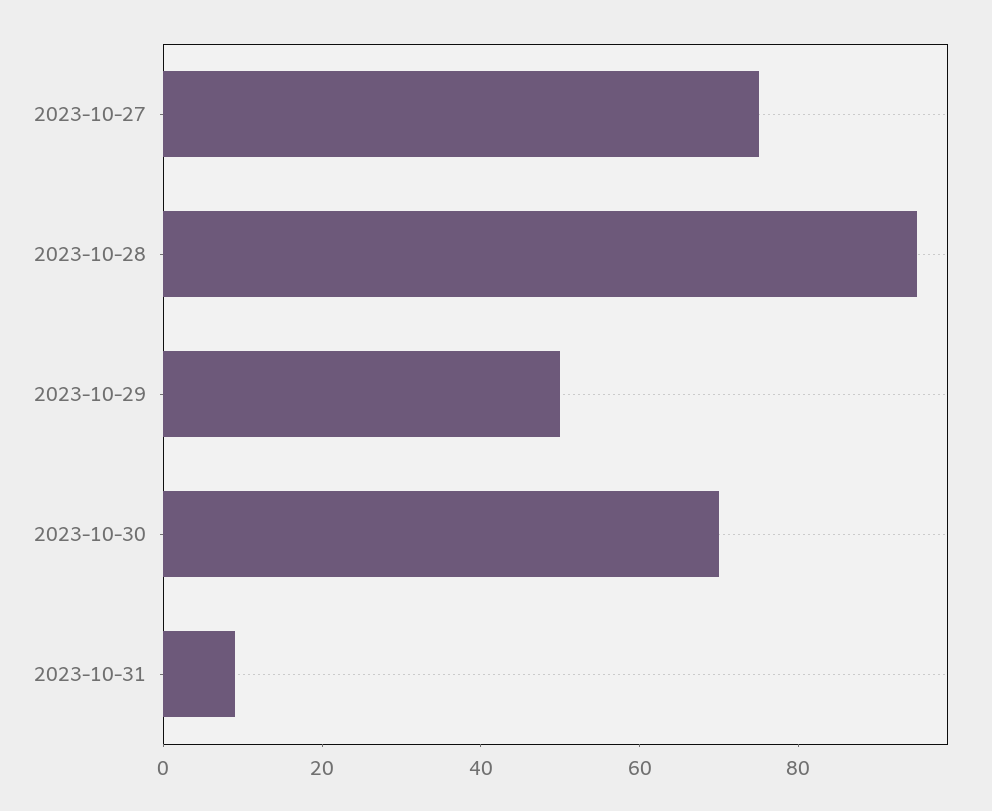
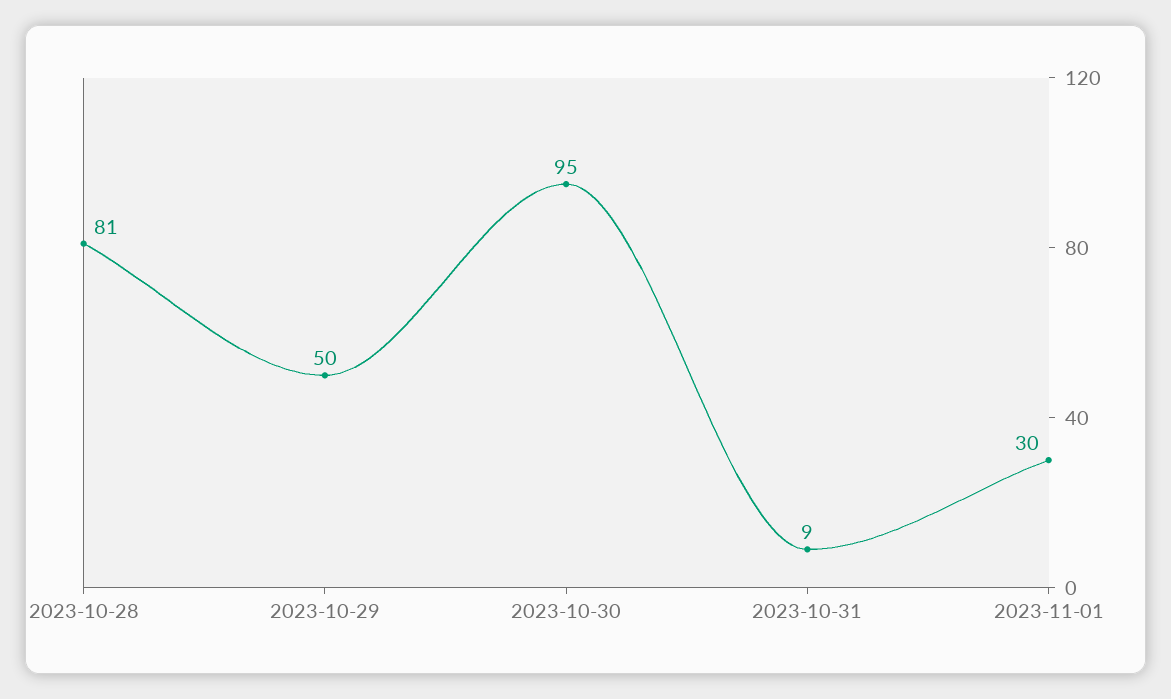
2023-10-27: 75 -> none
2023-10-28: 95 -> 81
2023-10-30: 70 -> 95
2023-11-01: none -> 30

